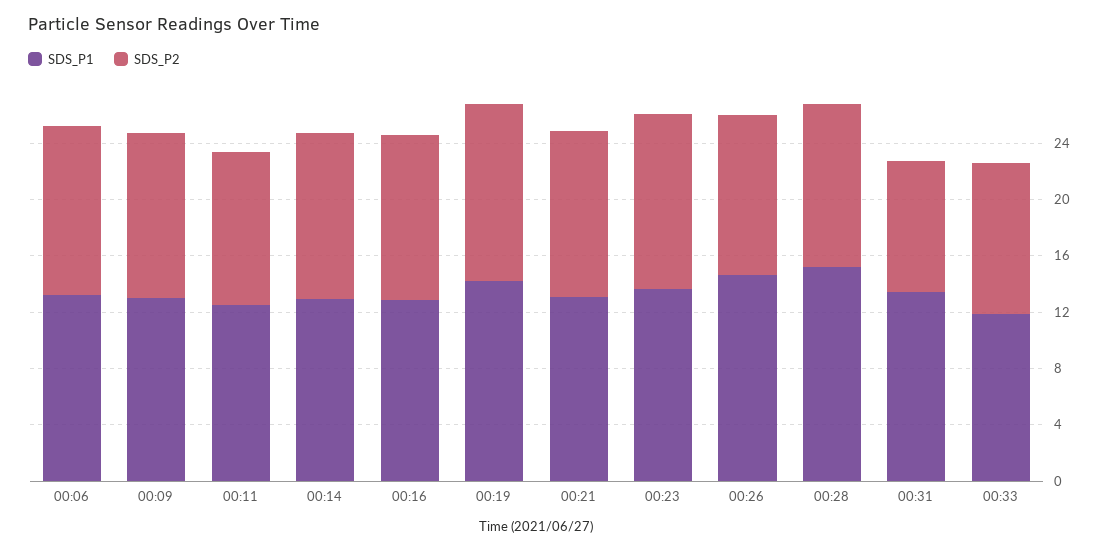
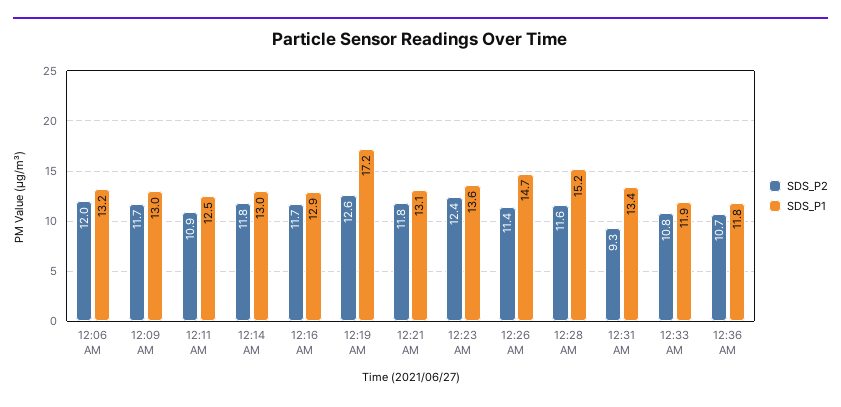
SDS_P1, 00:19: 14 -> 17.2
SDS_P2, 12:36 AM: none -> 10.7
SDS_P1, 12:36 AM: none -> 11.8

